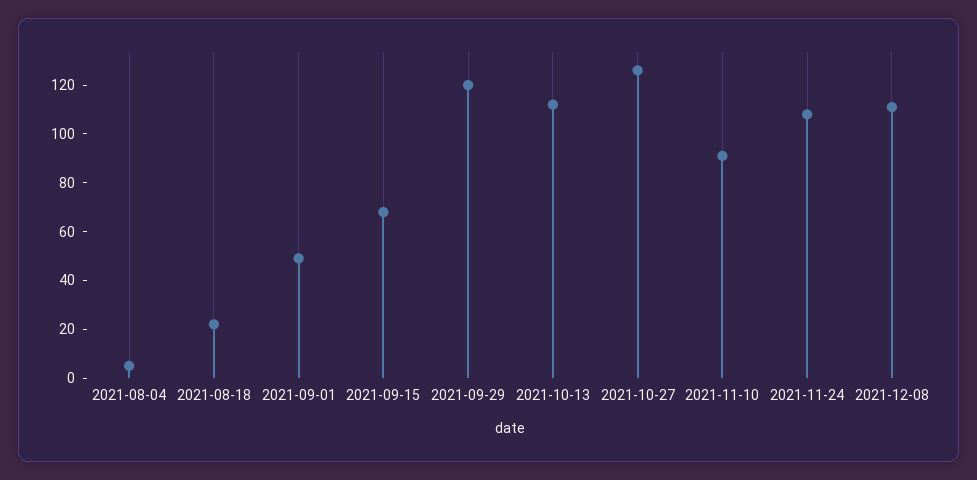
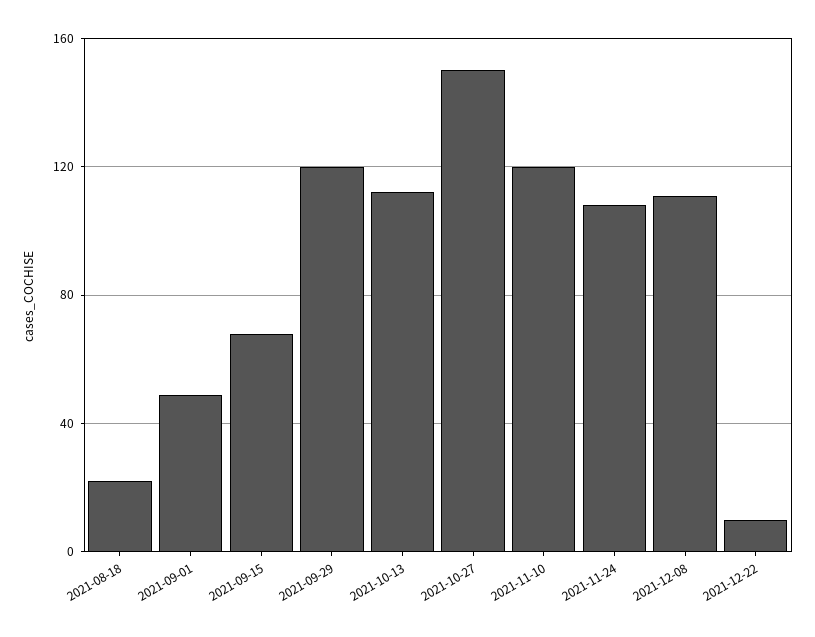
2021-08-04: 5 -> none
2021-10-27: 125 -> 150
2021-11-10: 90 -> 120
2021-12-22: none -> 10

